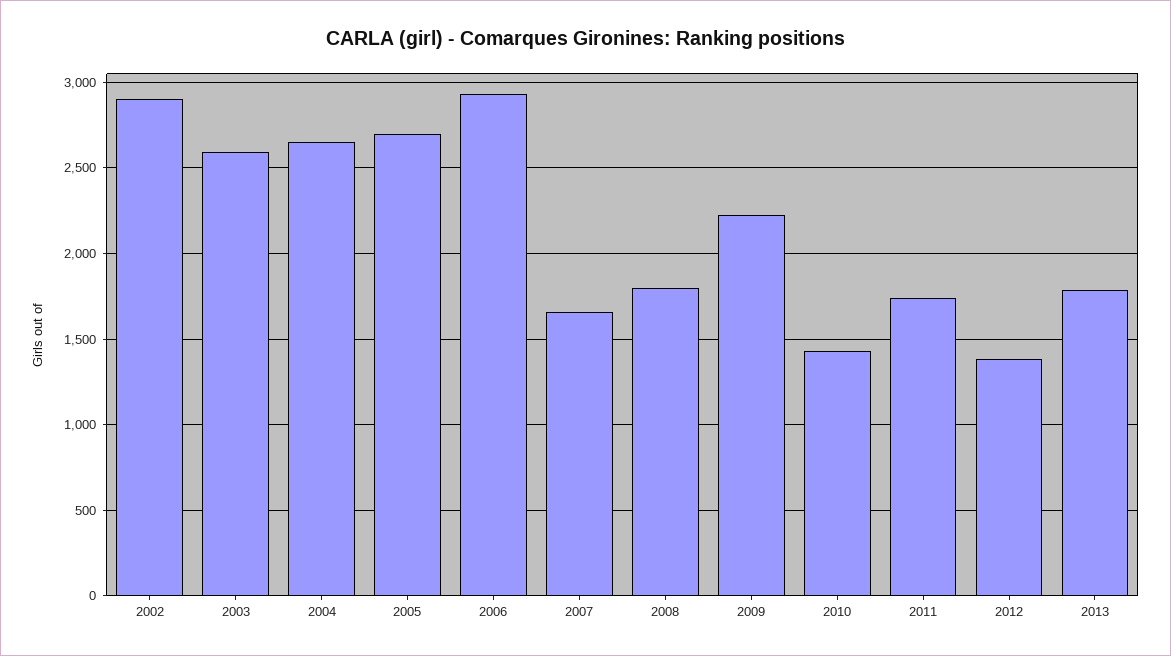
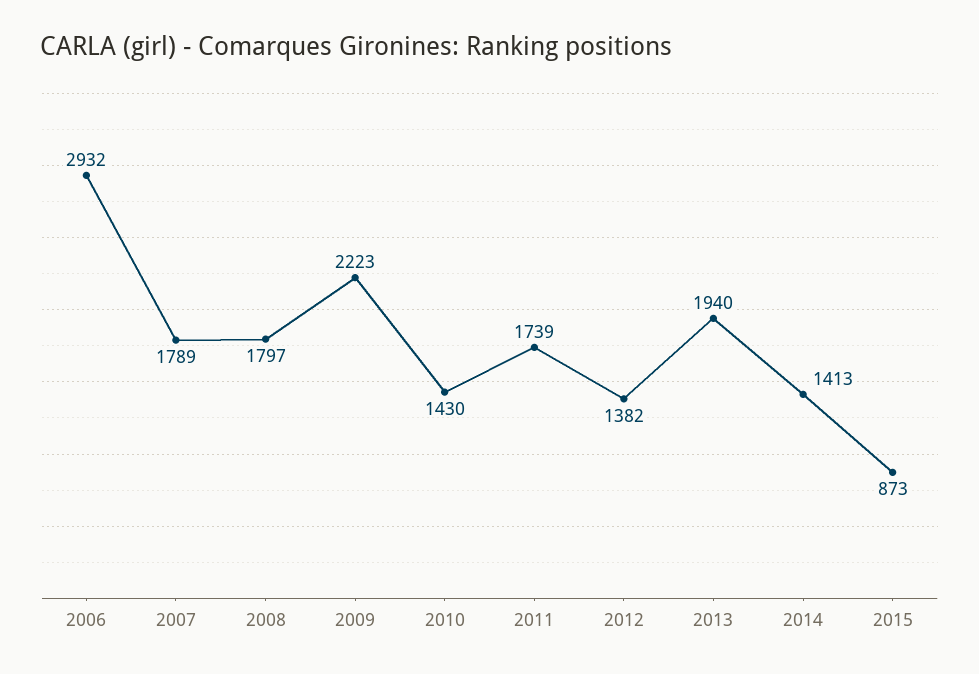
2002: 2900 -> none
2003: 2600 -> none
2004: 2650 -> none
2005: 2700 -> none
2007: 1650 -> 1789
2013: 1800 -> 1940
2014: none -> 1413
2015: none -> 873

